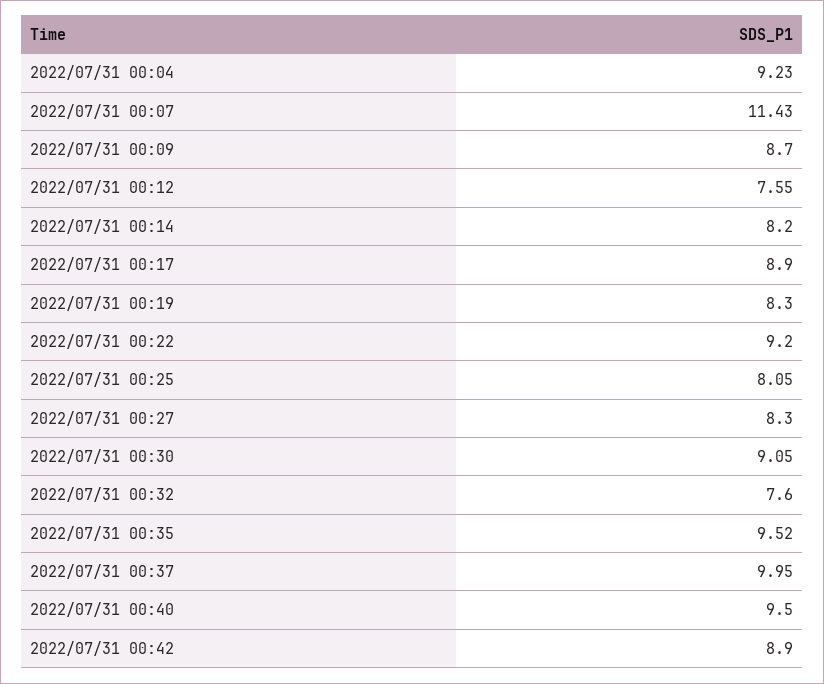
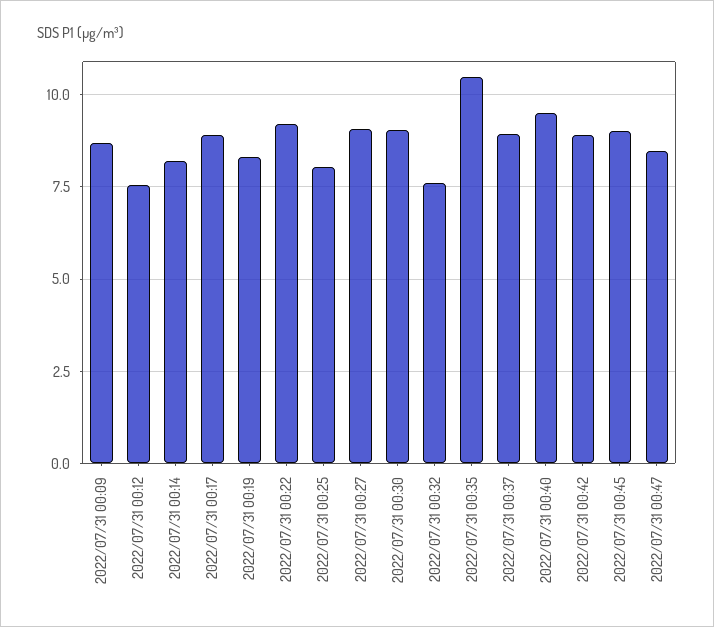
2022/07/31 00:04: 9.23 -> none
2022/07/31 00:07: 11.43 -> none
2022/07/31 00:27: 8.3 -> 9
2022/07/31 00:35: 9.52 -> 10.5
2022/07/31 00:37: 9.95 -> 9
2022/07/31 00:45: none -> 9
2022/07/31 00:47: none -> 8.5

